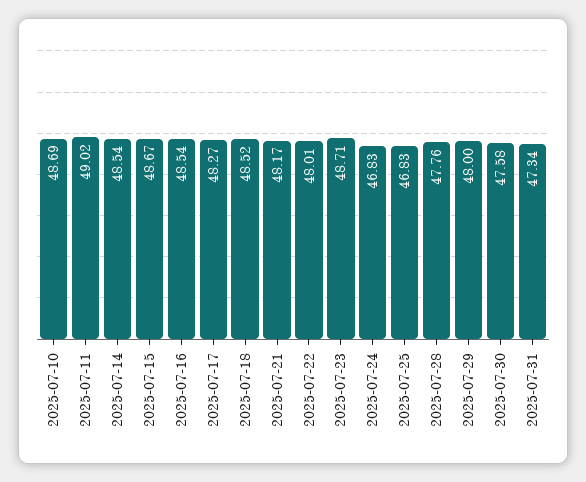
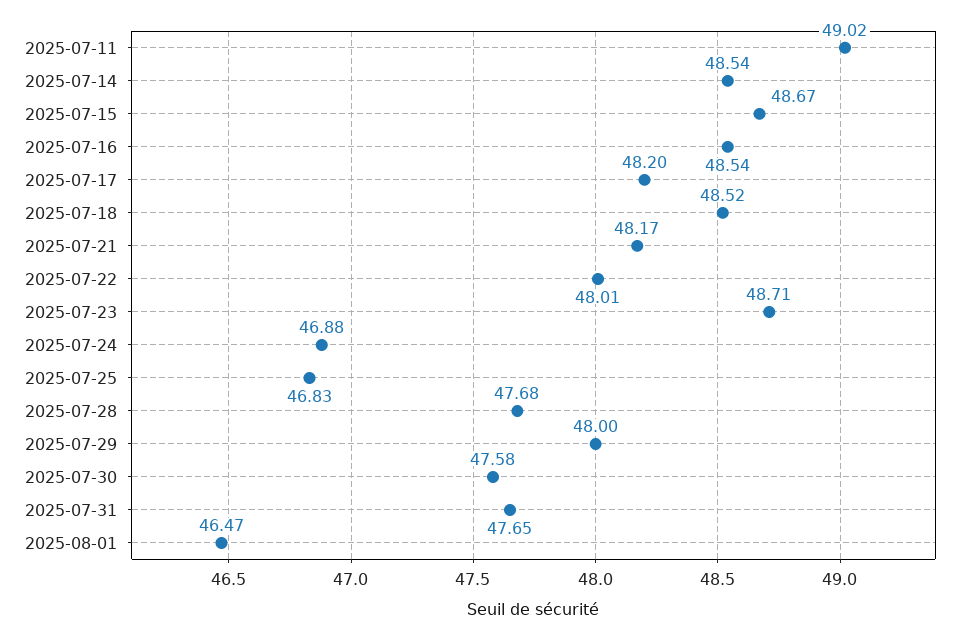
2025-07-10: 48.69 -> none
2025-07-17: 48.27 -> 48.2
2025-07-24: 46.83 -> 46.88
2025-07-28: 47.76 -> 47.68
2025-07-31: 47.34 -> 47.65
2025-08-01: none -> 46.47

